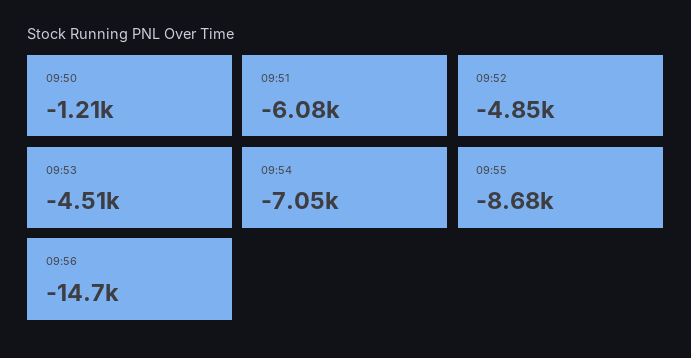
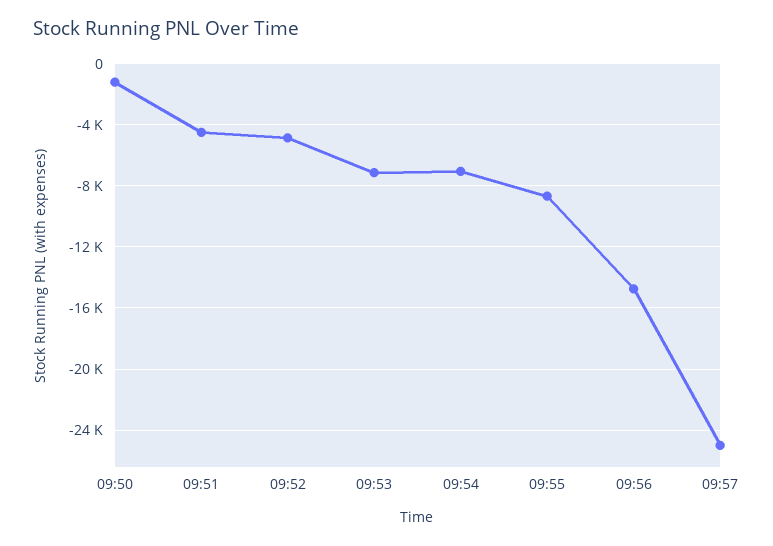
09:51: -6080 -> -4500
09:53: -4510 -> -7000
09:57: none -> -25000

